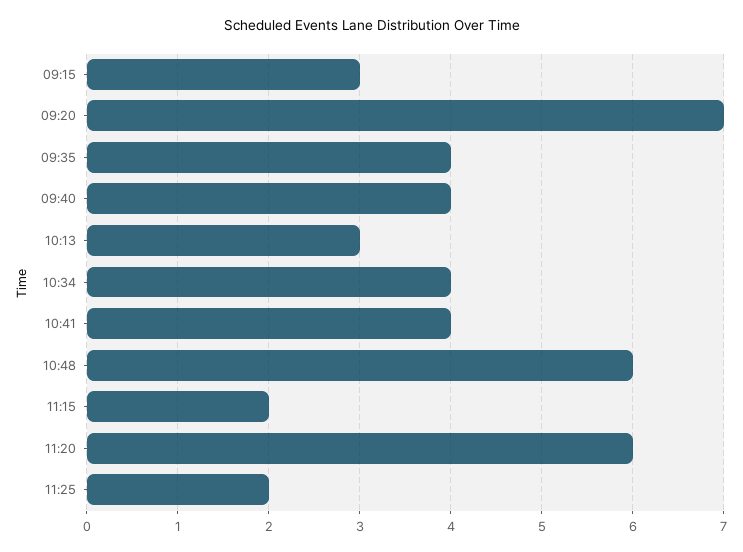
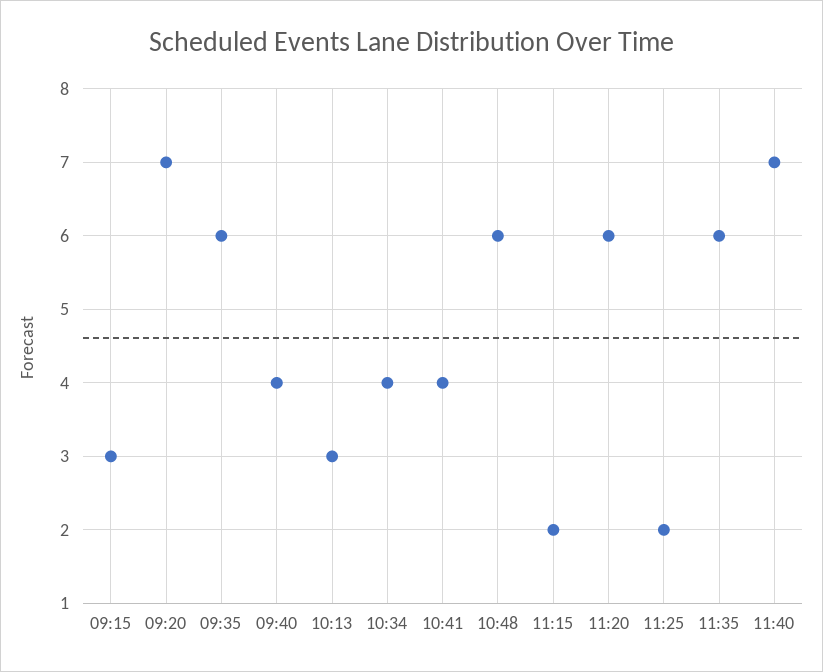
09:35: 4 -> 6
11:35: none -> 6
11:40: none -> 7

